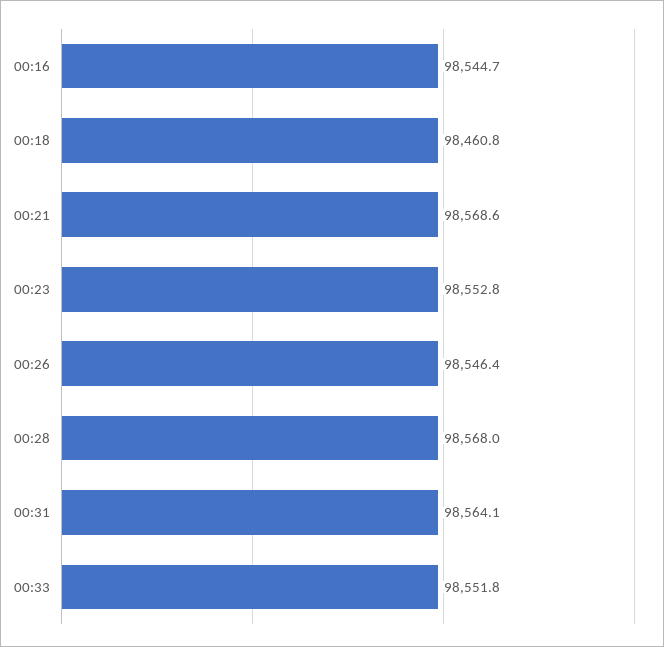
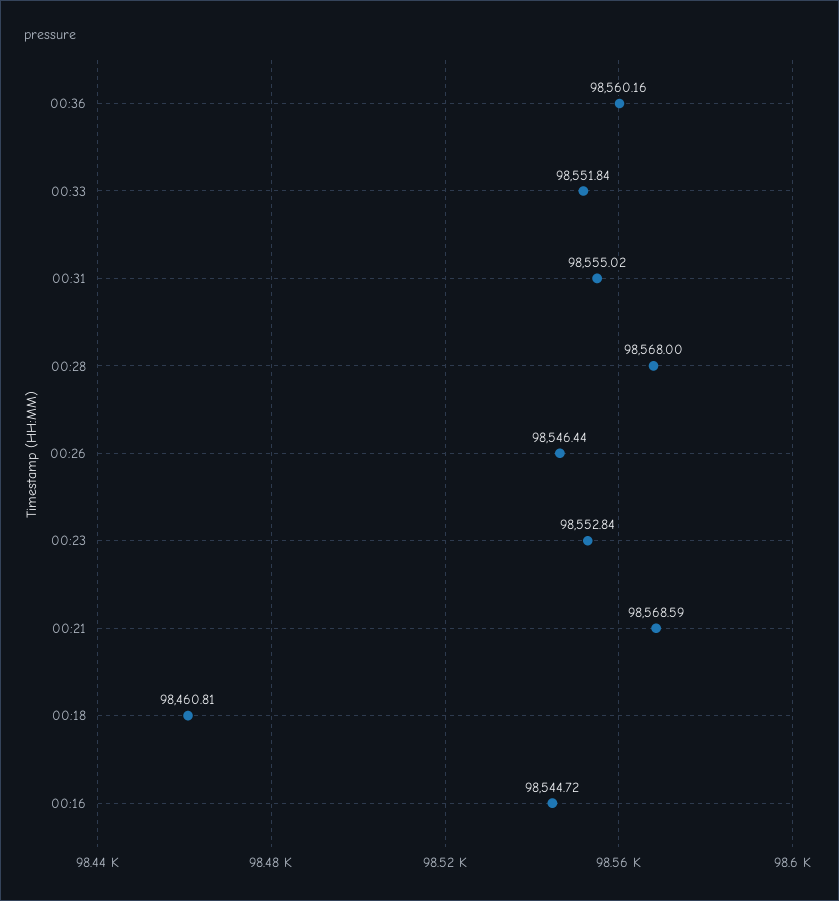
00:31: 98564.1 -> 98555.02
00:36: none -> 98560.16

